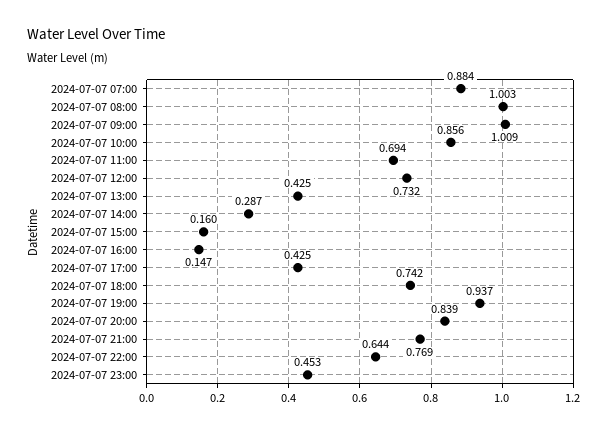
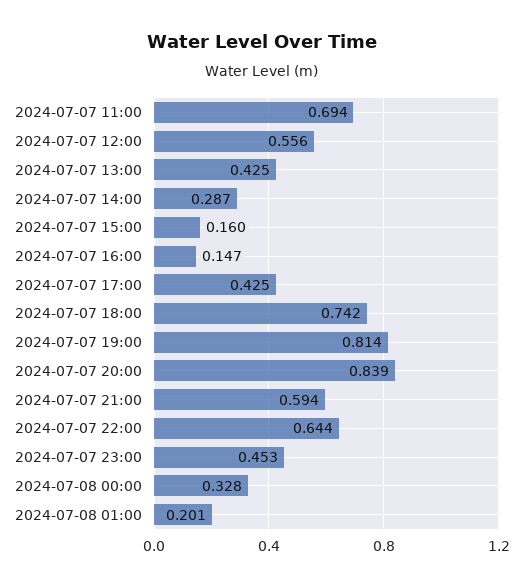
2024-07-07 07:00: 0.884 -> none
2024-07-07 08:00: 1.003 -> none
2024-07-07 09:00: 1.009 -> none
2024-07-07 10:00: 0.856 -> none
2024-07-07 12:00: 0.732 -> 0.556
2024-07-07 19:00: 0.937 -> 0.814
2024-07-07 21:00: 0.769 -> 0.594
2024-07-08 00:00: none -> 0.328
2024-07-08 01:00: none -> 0.201

